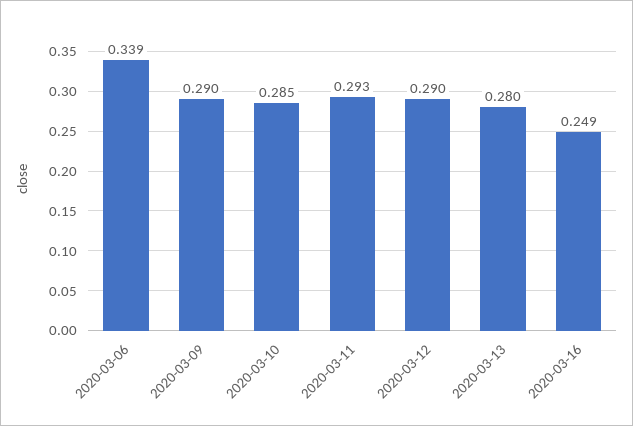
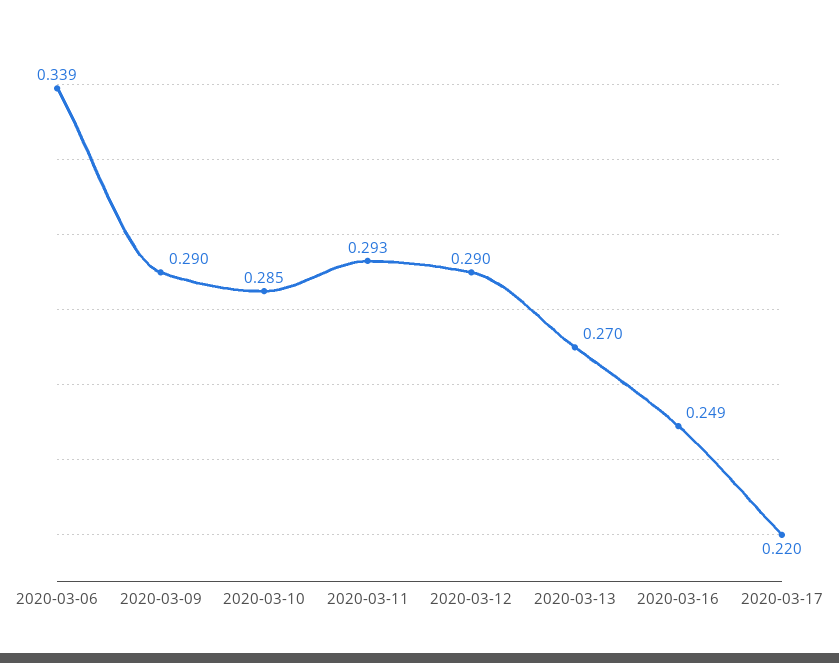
2020-03-13: 0.28 -> 0.27
2020-03-17: none -> 0.22

